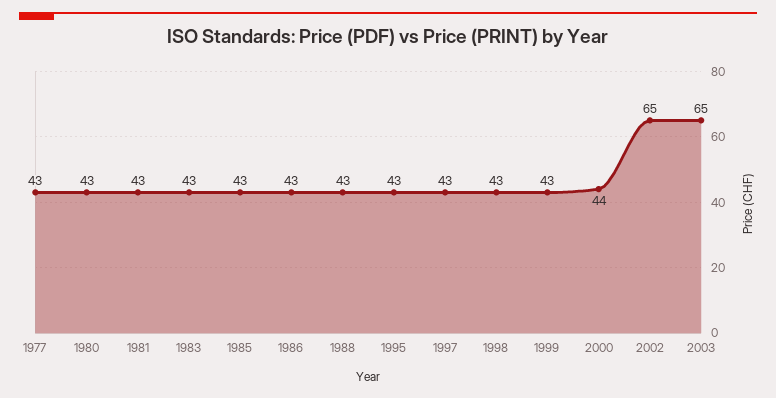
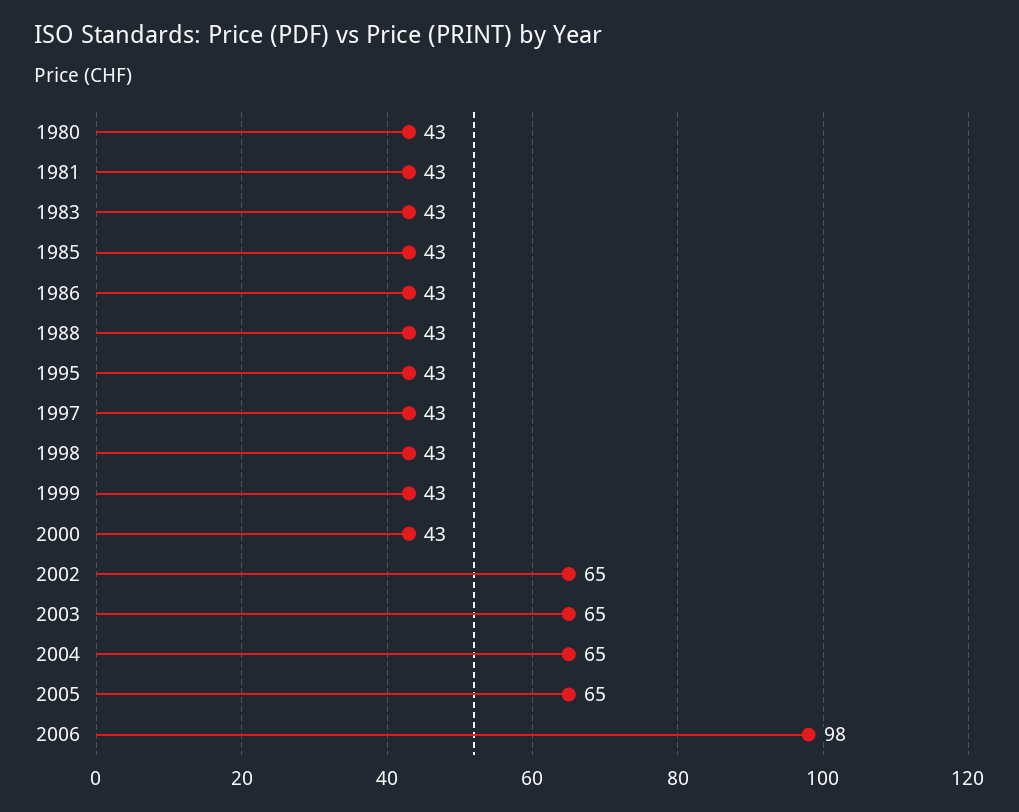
1977: 43 -> none
2000: 44 -> 43
2004: none -> 65
2005: none -> 65
2006: none -> 98

